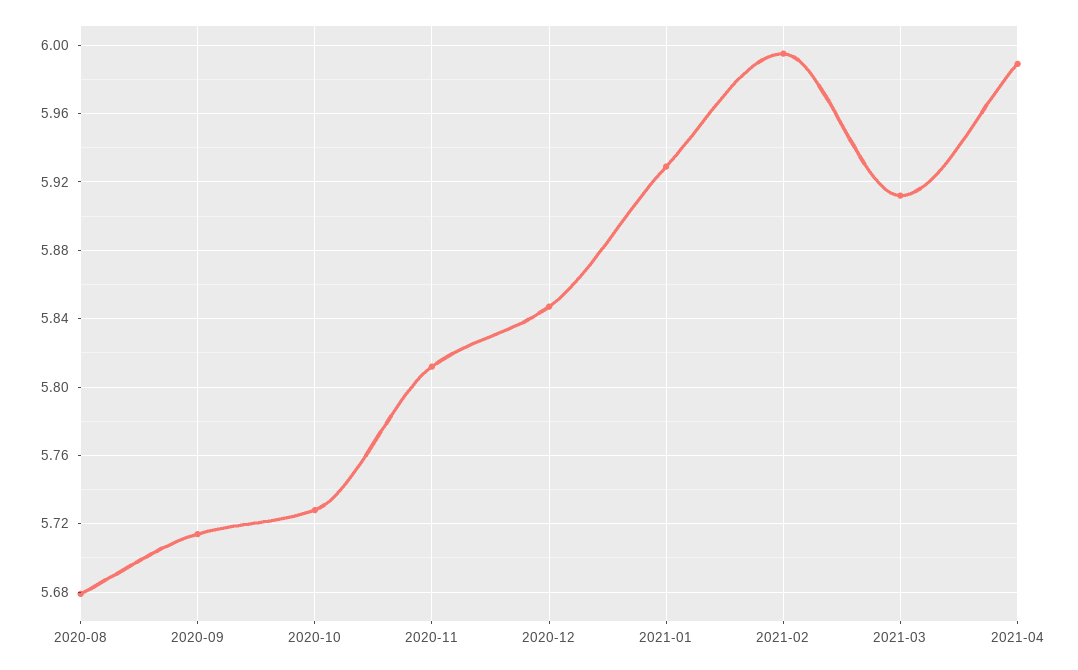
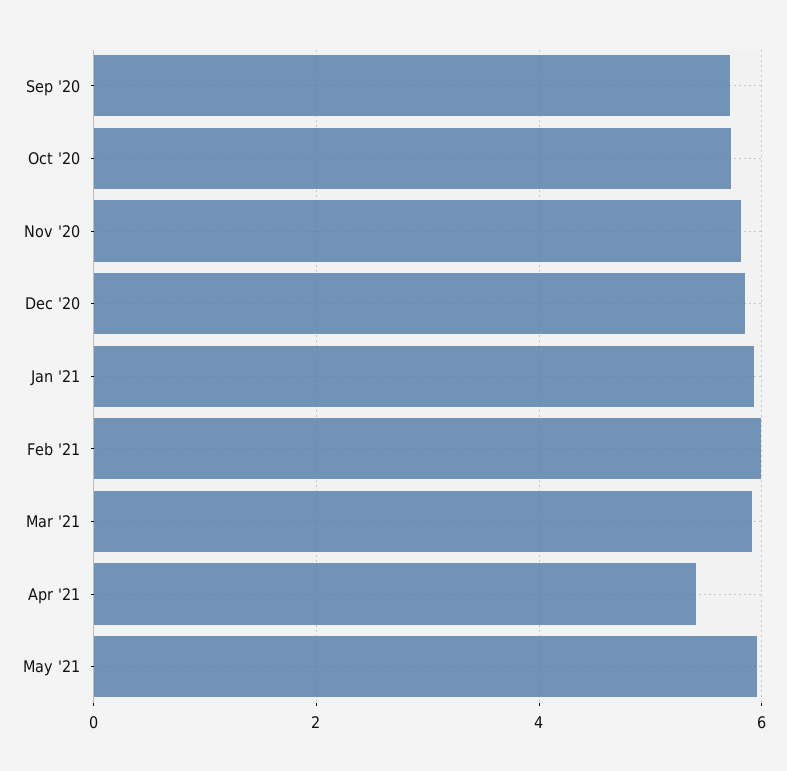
2020-08: 5.68 -> none
2021-04: 5.99 -> 5.4
May '21: none -> 6

